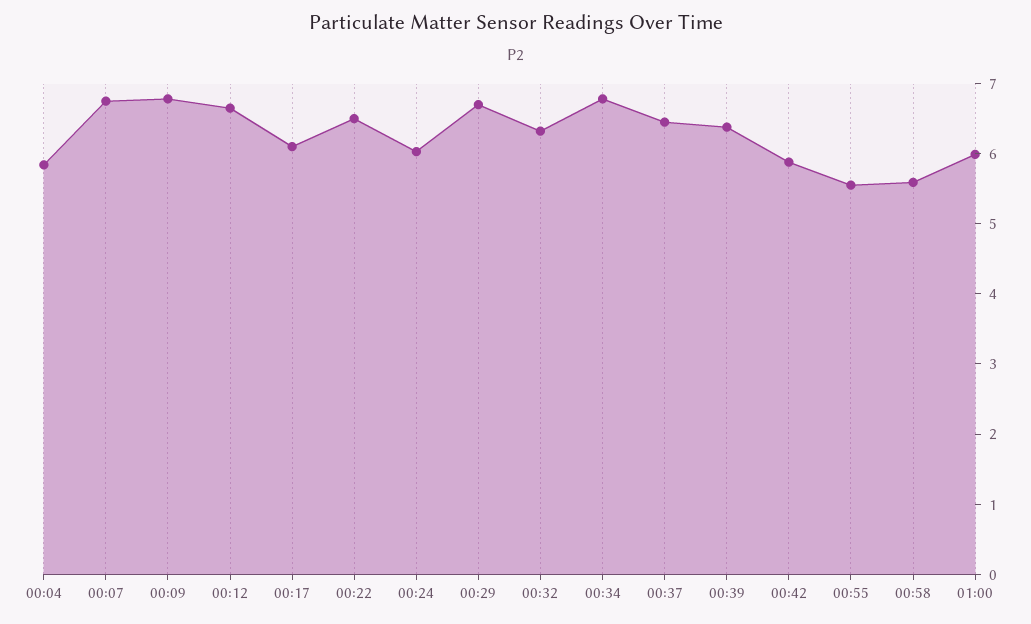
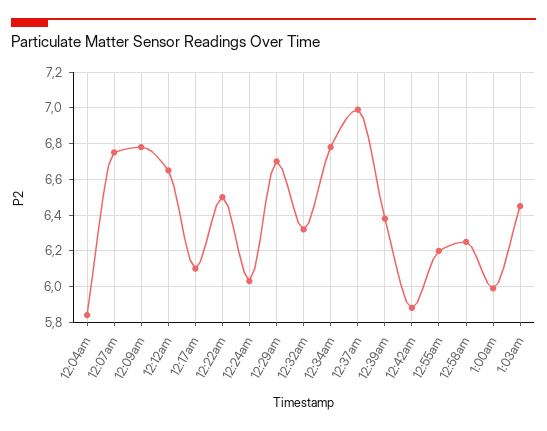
00:37: 6.4 -> 7
00:55: 5.6 -> 6.2
00:58: 5.6 -> 6.25
1:03am: none -> 6.45

